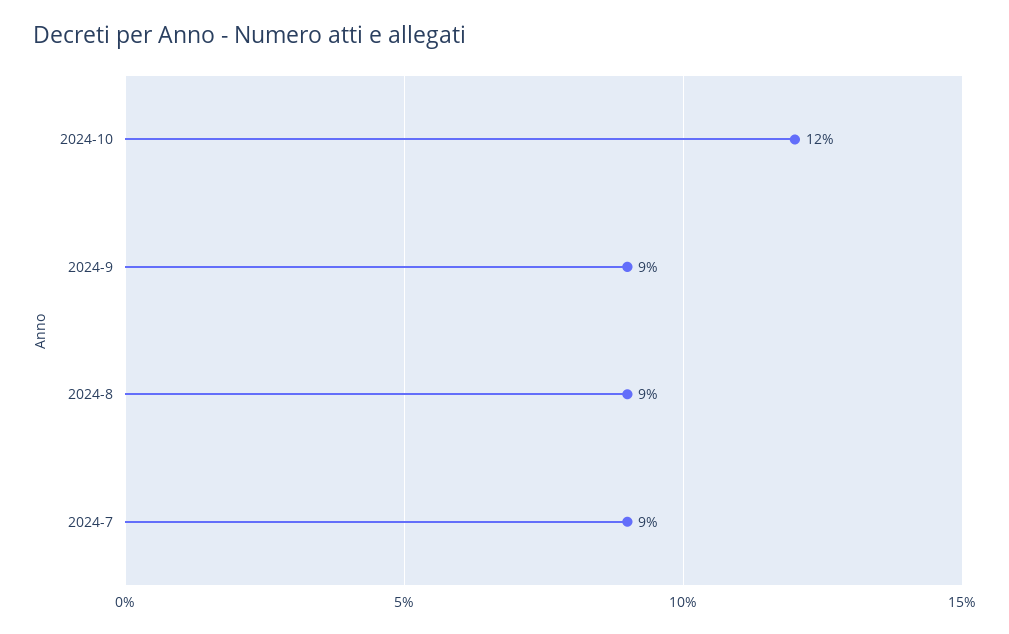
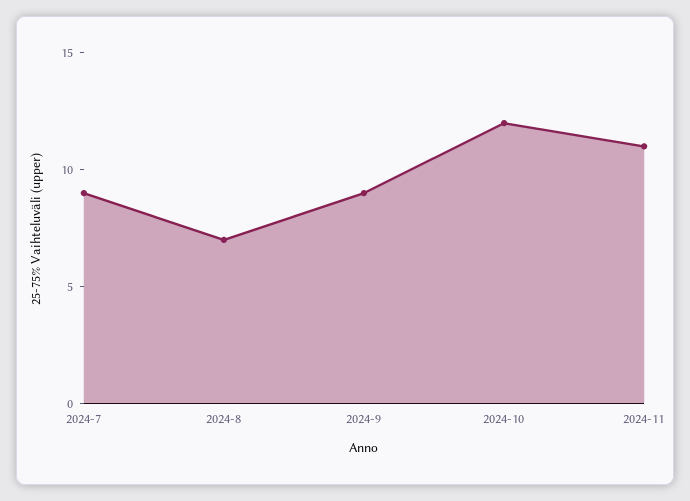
2024-8: 9 -> 7
2024-11: none -> 11

